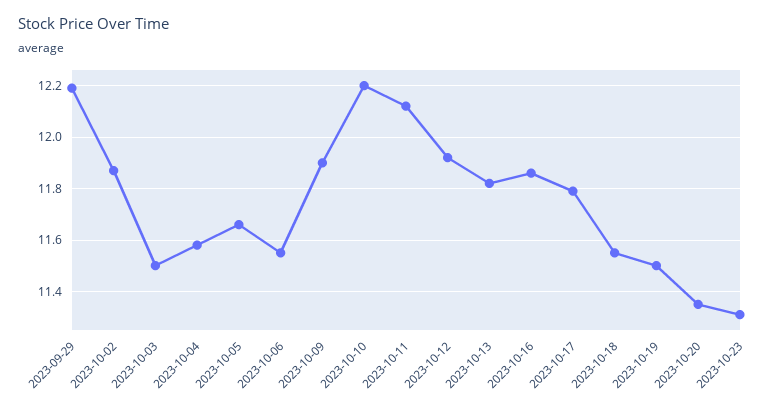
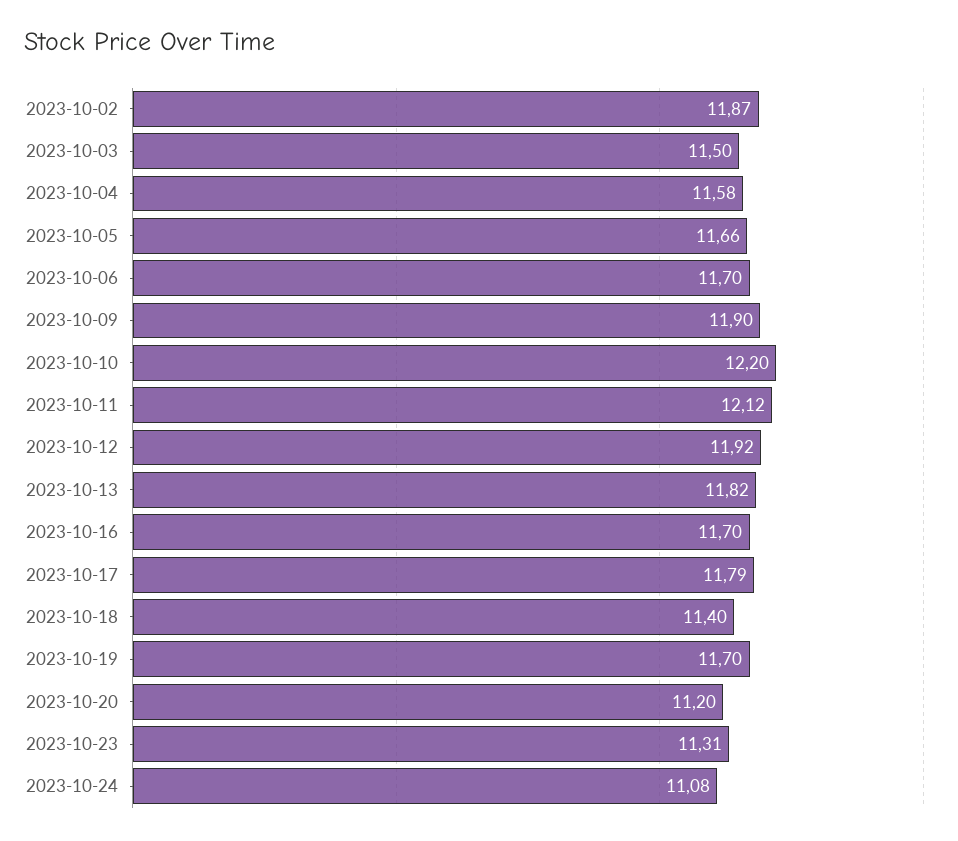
2023-09-29: 12.2 -> none
2023-10-06: 11.55 -> 11.7
2023-10-16: 11.85 -> 11.7
2023-10-18: 11.55 -> 11.4
2023-10-19: 11.5 -> 11.7
2023-10-20: 11.35 -> 11.2
2023-10-24: none -> 11.08

